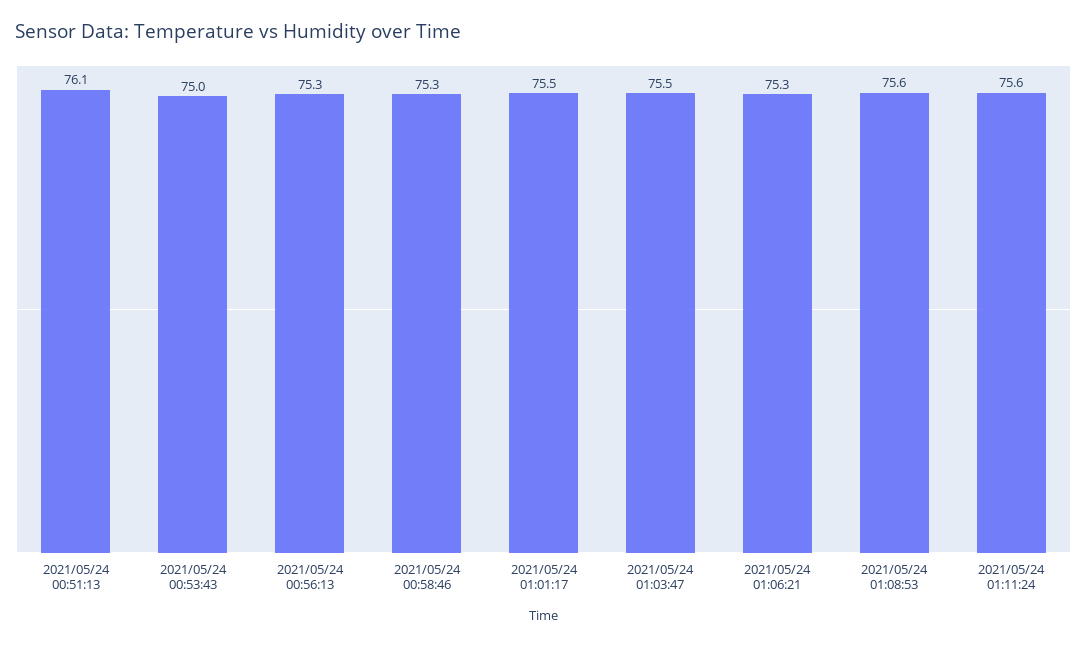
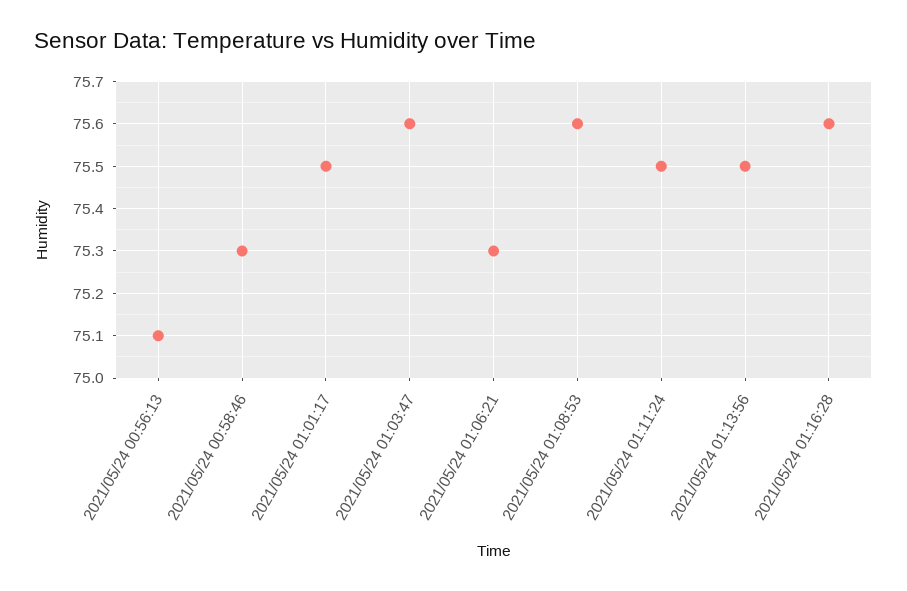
2021/05/24 00:51:13: 76.1 -> none
2021/05/24 00:53:43: 75 -> none
2021/05/24 00:56:13: 75.3 -> 75.1
2021/05/24 01:03:47: 75.5 -> 75.6
2021/05/24 01:11:24: 75.6 -> 75.5
2021/05/24 01:13:56: none -> 75.5
2021/05/24 01:16:28: none -> 75.6

